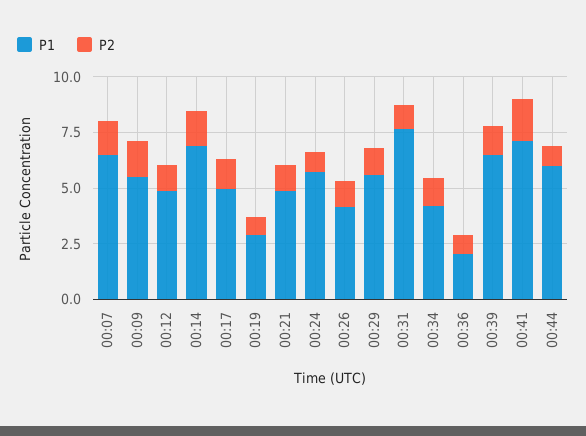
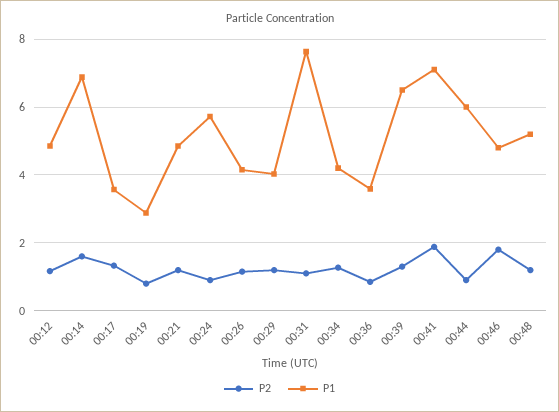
P1, 00:07: 6.5 -> none
P2, 00:07: 1.5 -> none
P1, 00:09: 5.5 -> none
P2, 00:09: 1.5 -> none
P1, 00:17: 5 -> 3.6
P1, 00:29: 5.5 -> 4
P1, 00:36: 2 -> 3.6
P2, 00:46: none -> 1.8
P1, 00:46: none -> 4.8
P2, 00:48: none -> 1.2
P1, 00:48: none -> 5.2

